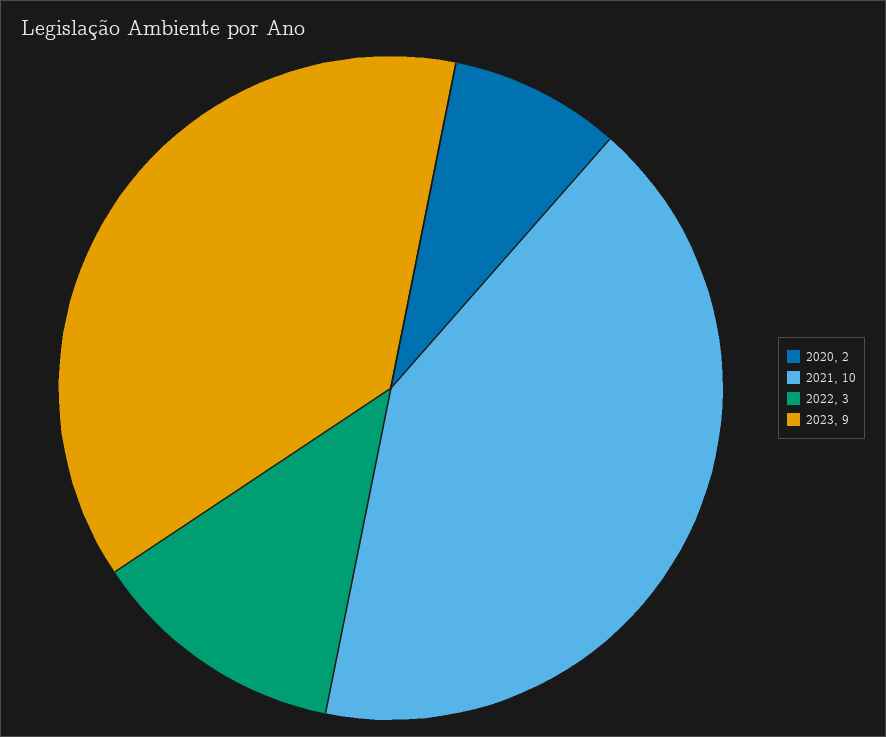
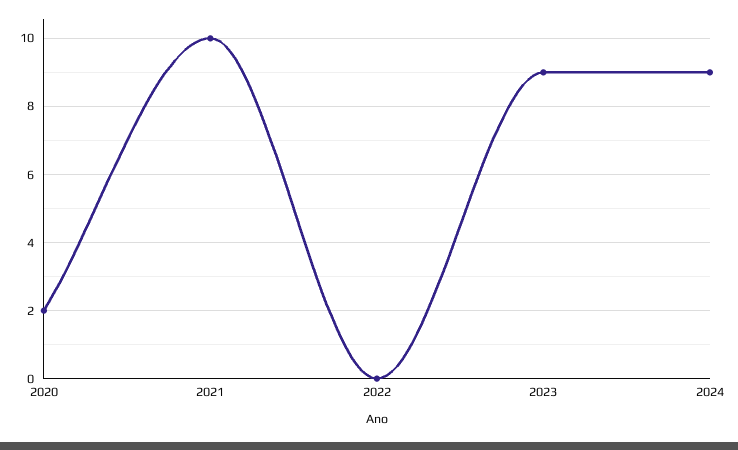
2022: 3 -> 0
2024: none -> 9

